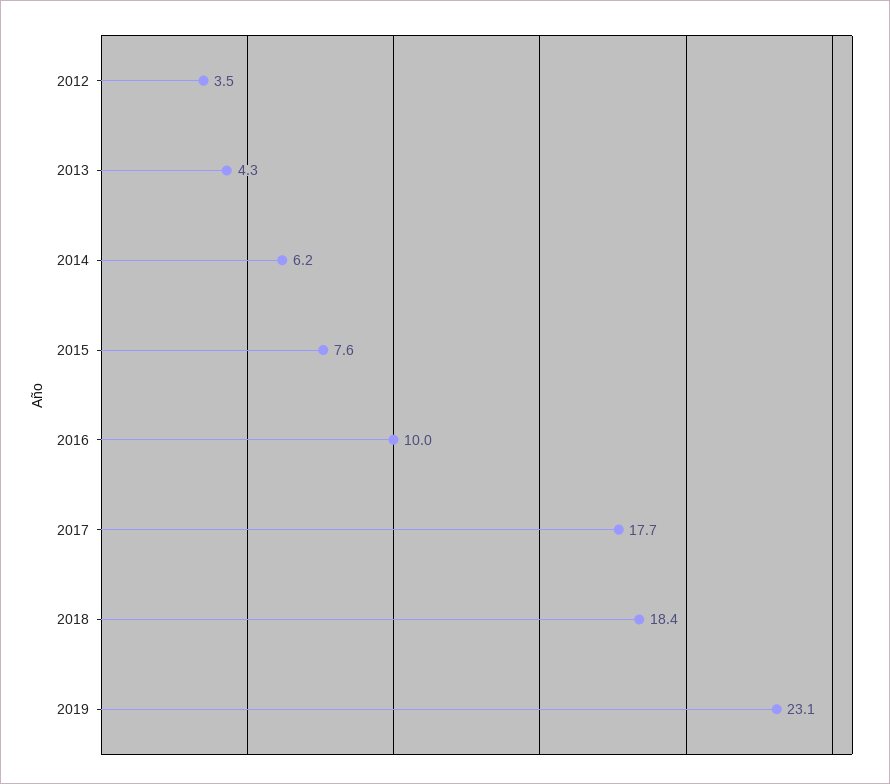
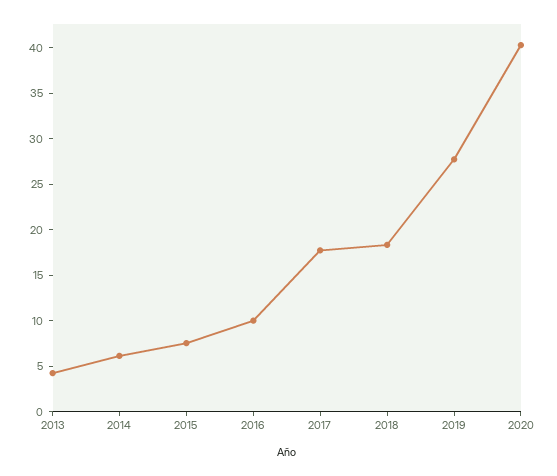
2012: 3.5 -> none
2019: 23.1 -> 28
2020: none -> 40

